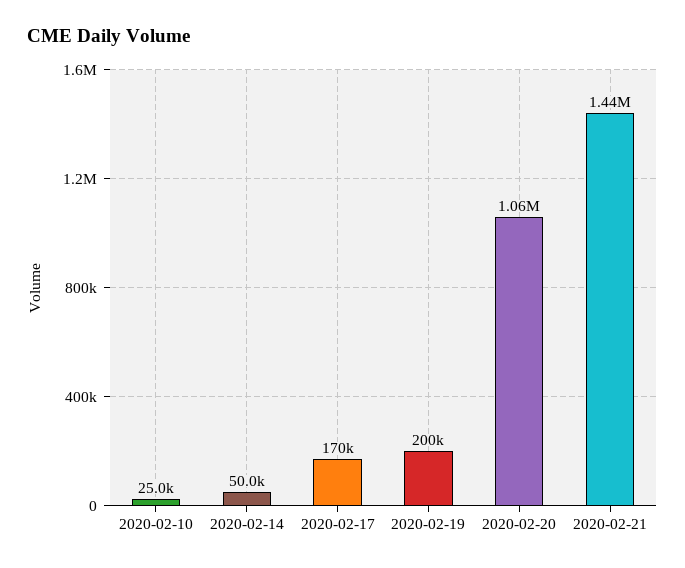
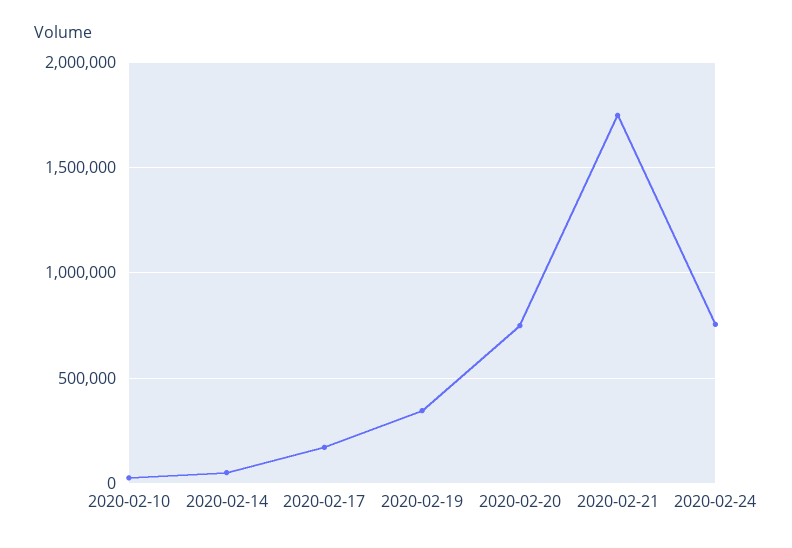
2020-02-19: 200000 -> 350000
2020-02-20: 1060000 -> 750000
2020-02-21: 1440000 -> 1750000
2020-02-24: none -> 750000

